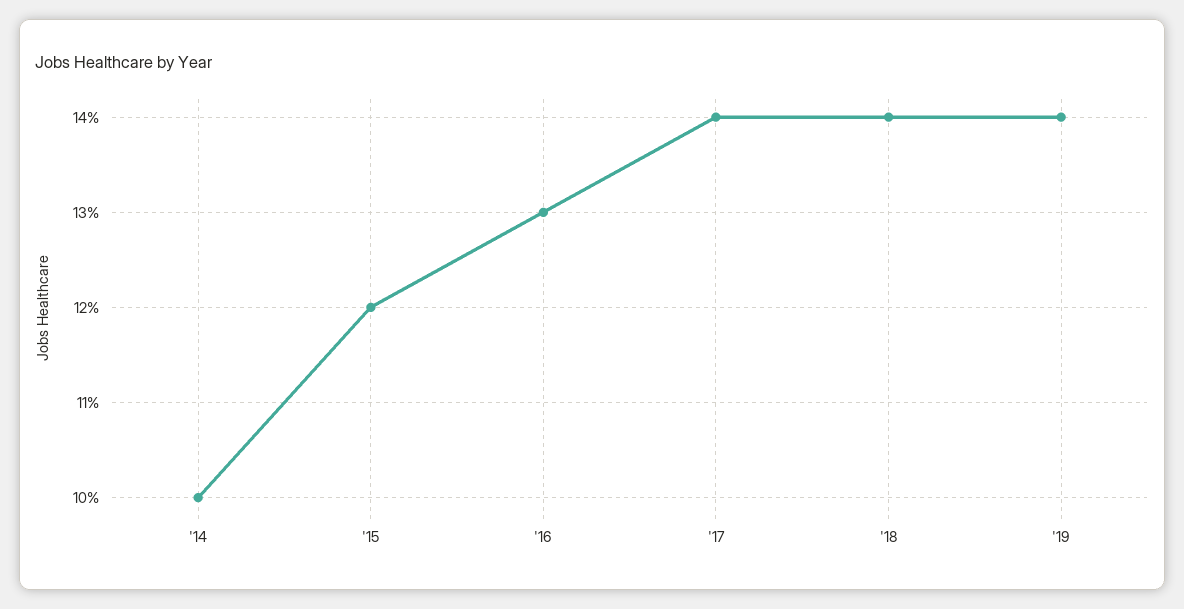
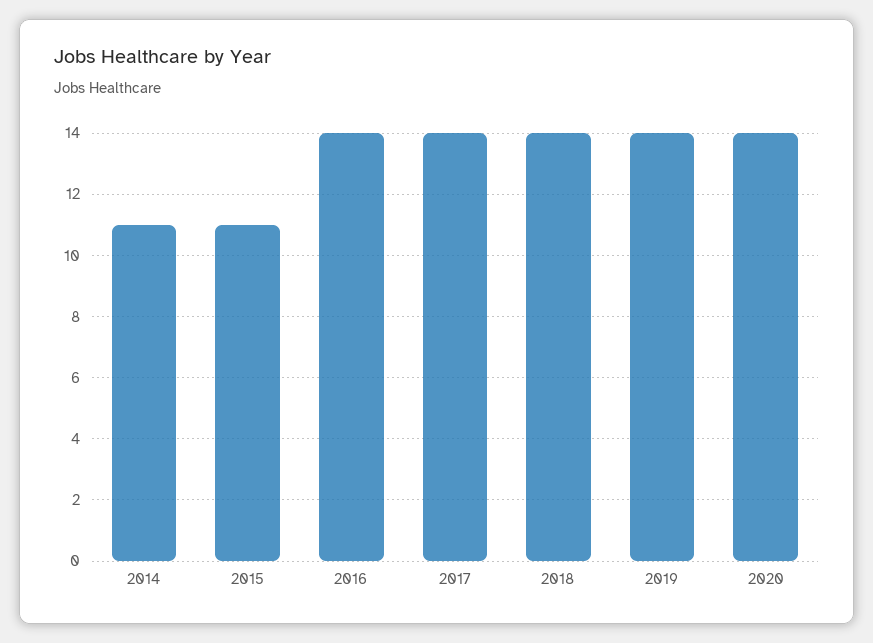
'14: 10 -> 11
'15: 12 -> 11
'16: 13 -> 14
2020: none -> 14

